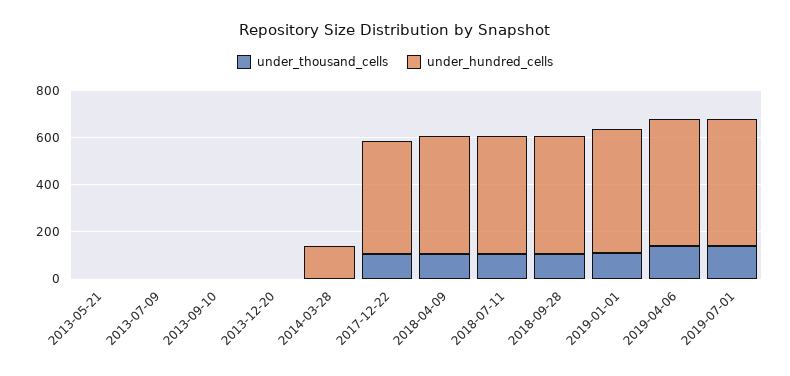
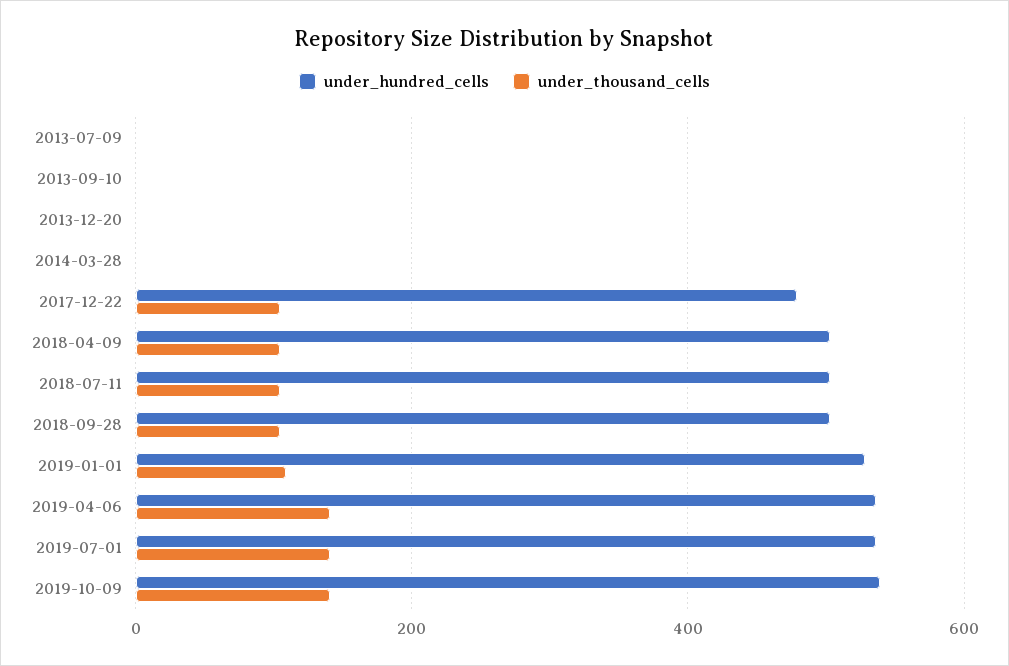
under_thousand_cells, 2013-05-21: 0 -> none
under_hundred_cells, 2013-05-21: 0 -> none
under_hundred_cells, 2014-03-28: 150 -> 0
under_hundred_cells, 2019-10-09: none -> 540
under_thousand_cells, 2019-10-09: none -> 140

